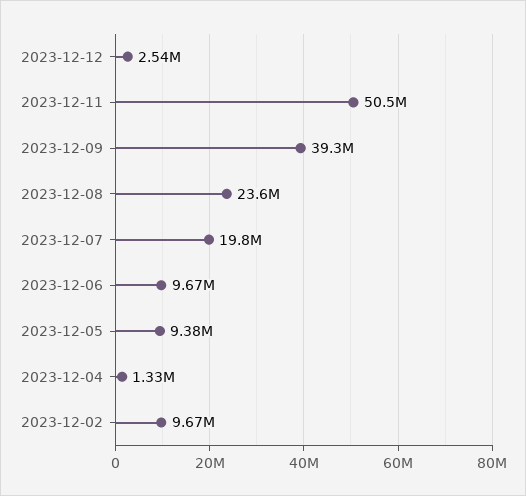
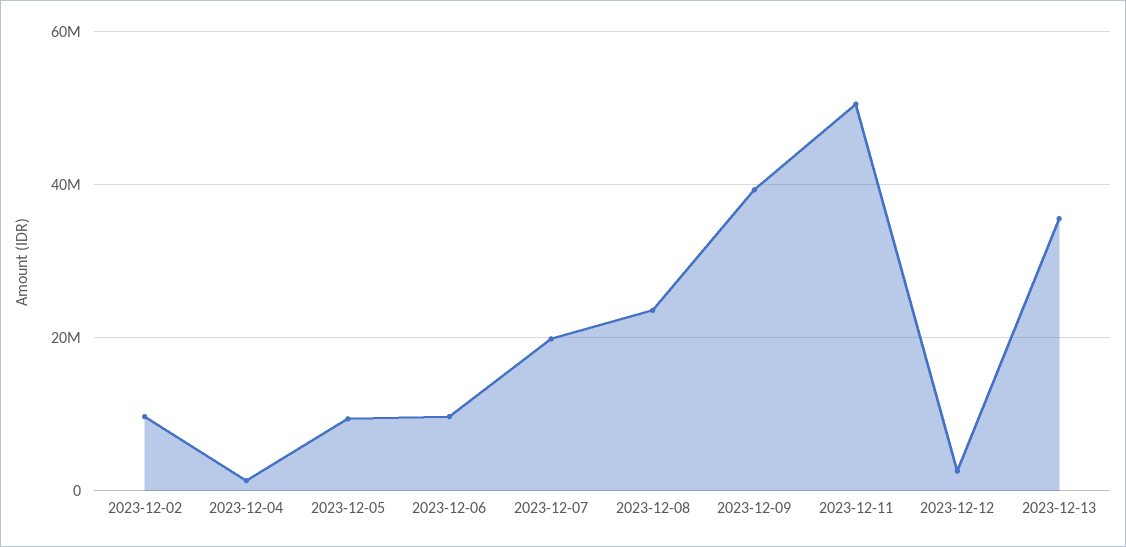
2023-12-13: none -> 36000000

